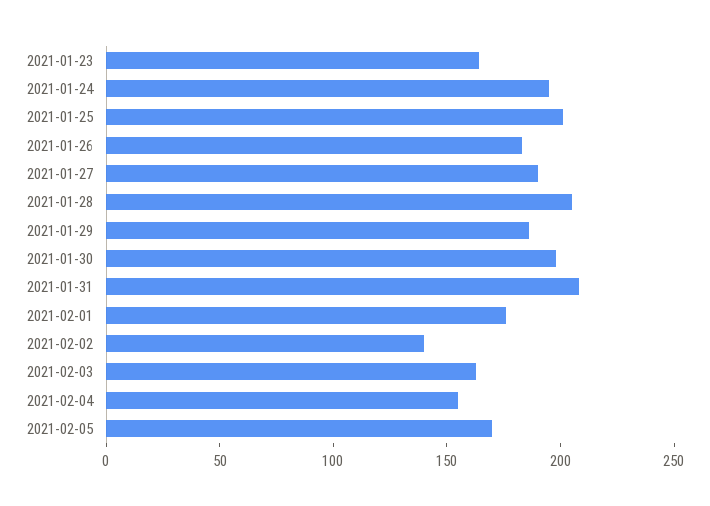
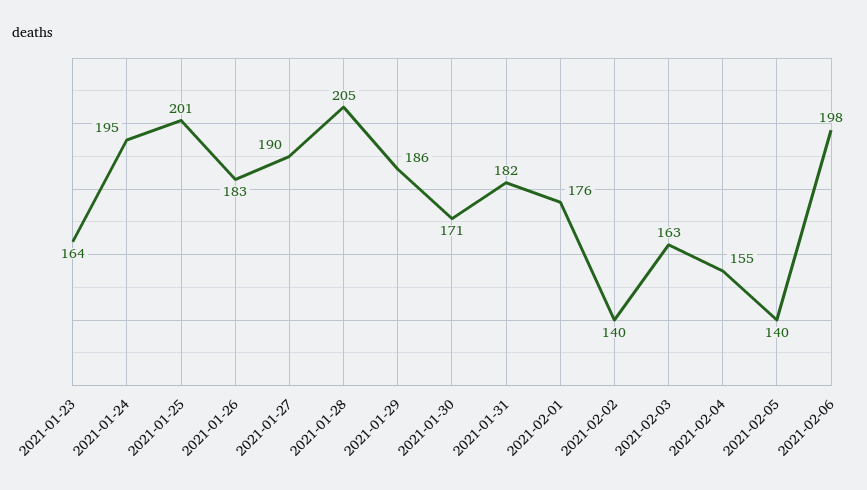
2021-01-30: 200 -> 171
2021-01-31: 210 -> 182
2021-02-05: 170 -> 140
2021-02-06: none -> 198

